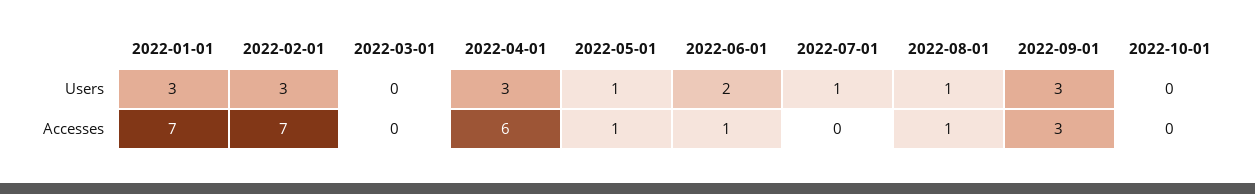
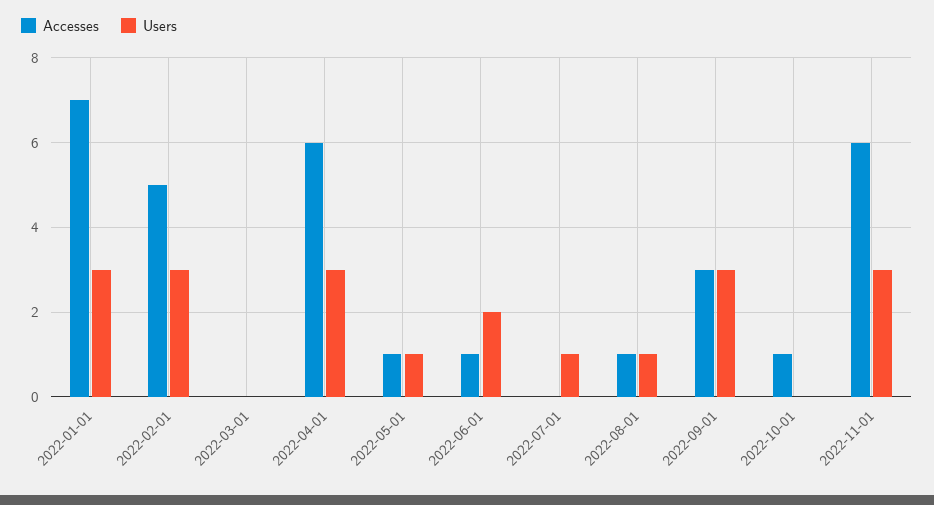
Accesses, 2022-02-01: 7 -> 5
Accesses, 2022-10-01: 0 -> 1
Accesses, 2022-11-01: none -> 6
Users, 2022-11-01: none -> 3

